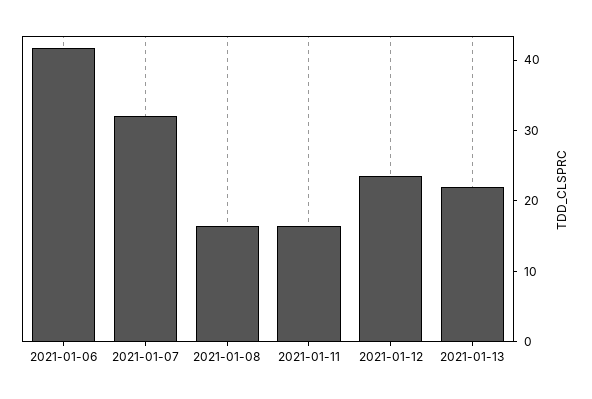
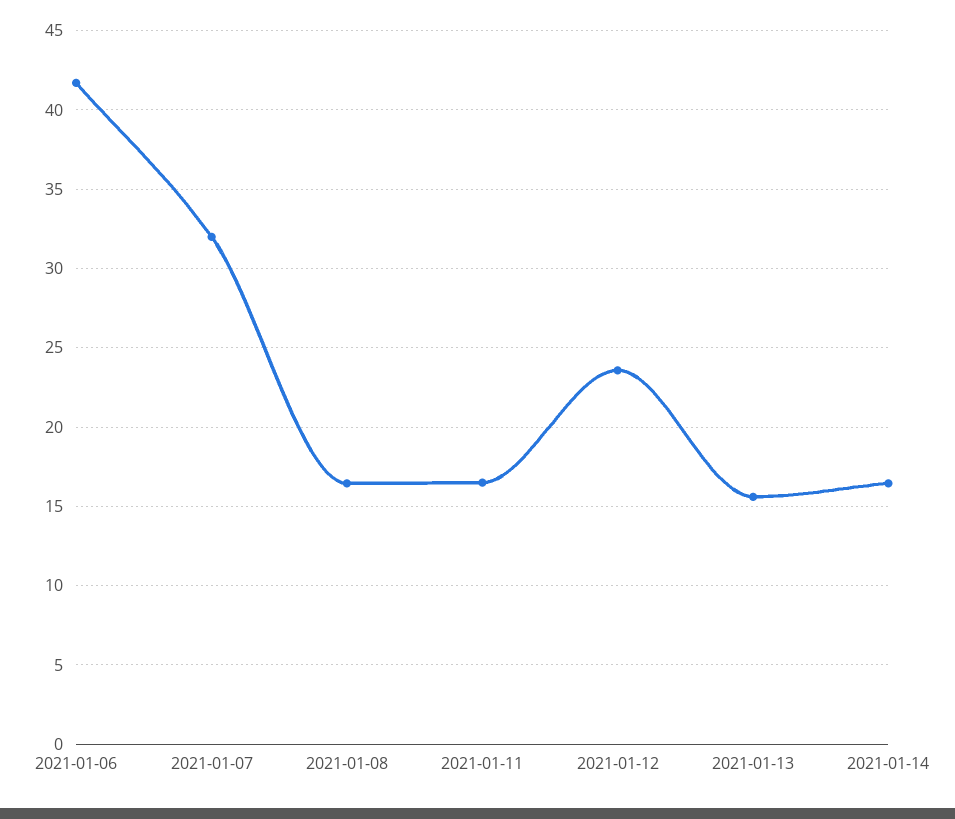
2021-01-13: 22 -> 15.5
2021-01-14: none -> 16.5

